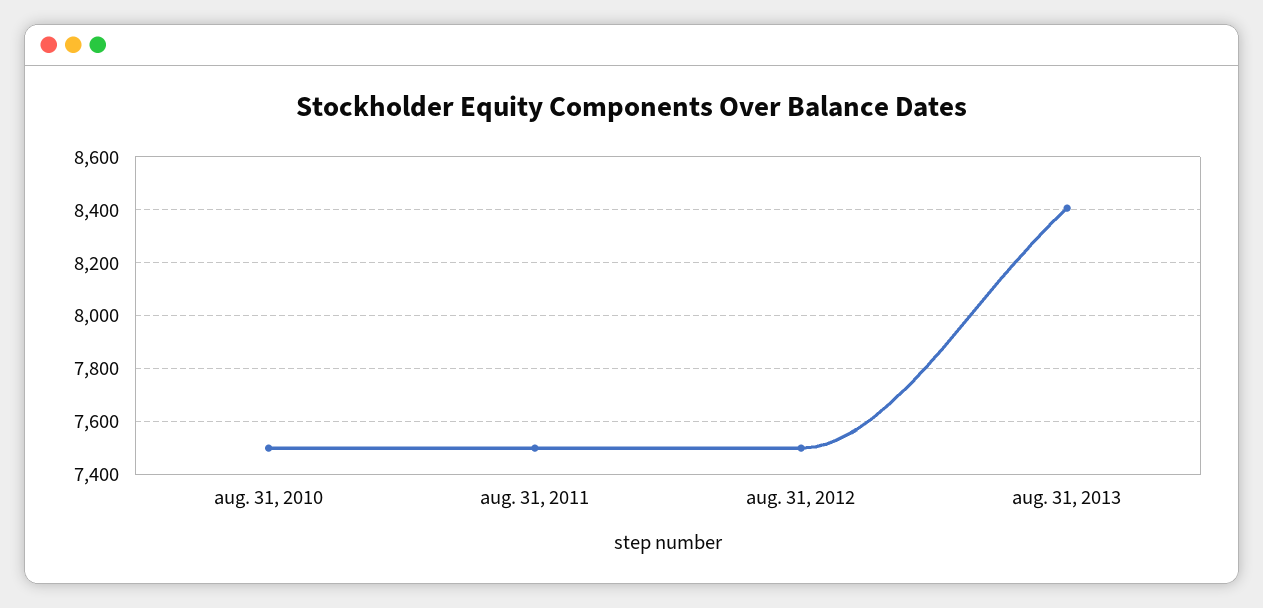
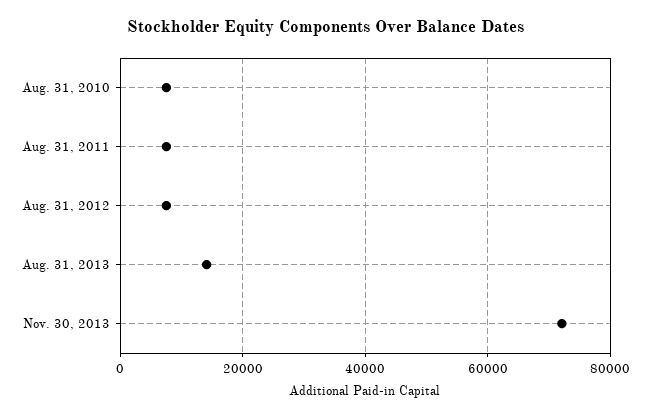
aug. 31, 2013: 8400 -> 14000
Nov. 30, 2013: none -> 72000

